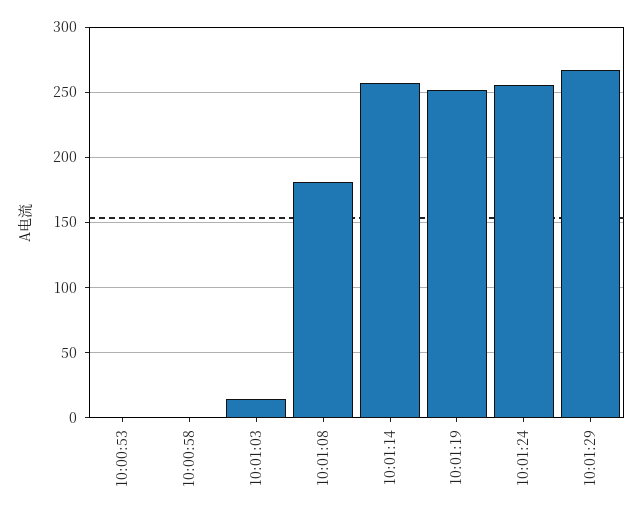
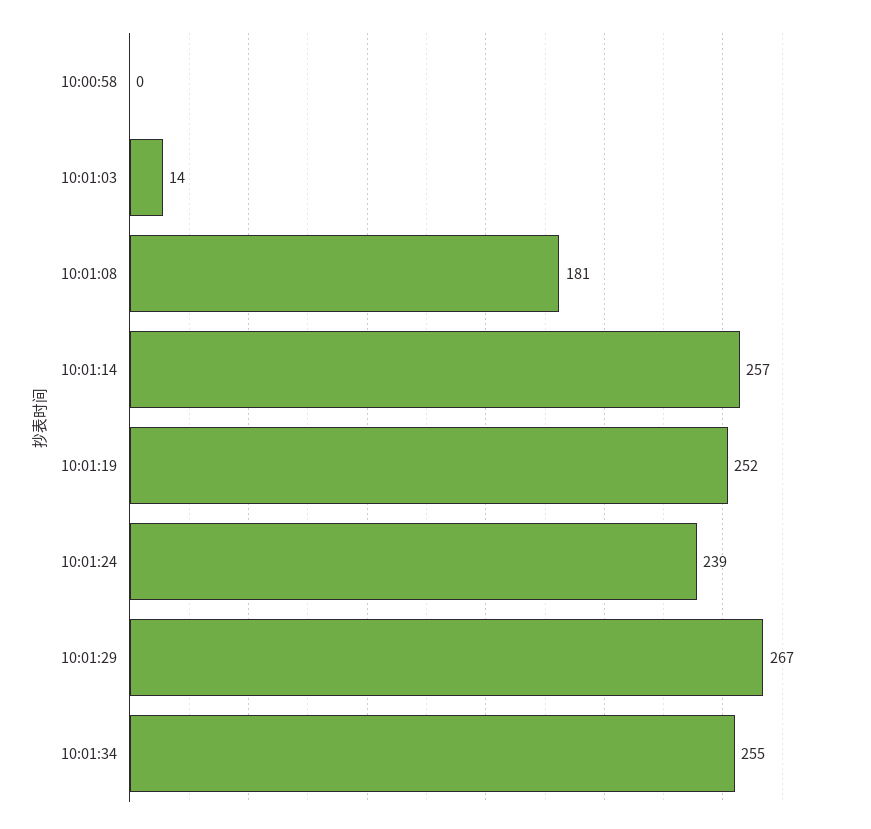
10:00:53: 0 -> none
10:01:24: 255 -> 239
10:01:34: none -> 255

